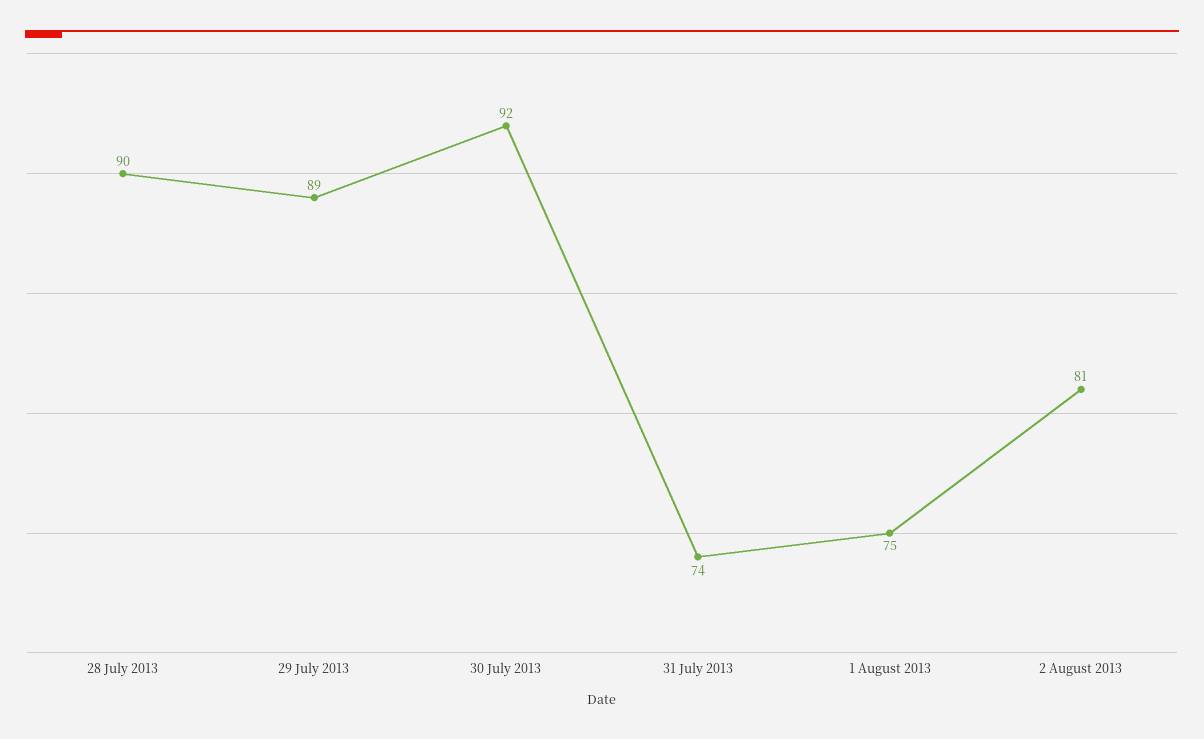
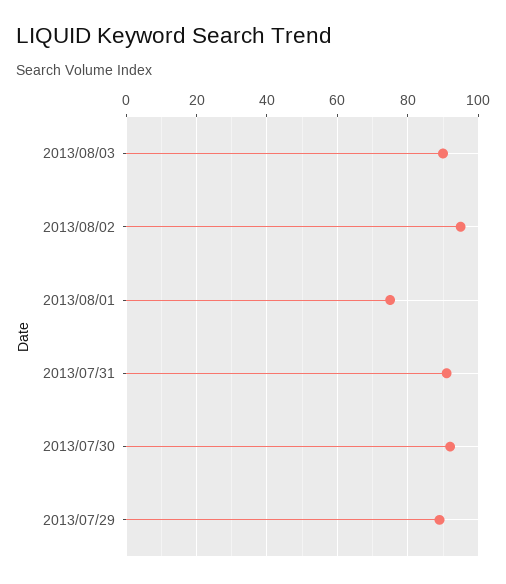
28 July 2013: 90 -> none
31 July 2013: 74 -> 90
2 August 2013: 81 -> 95
2013/08/03: none -> 90

